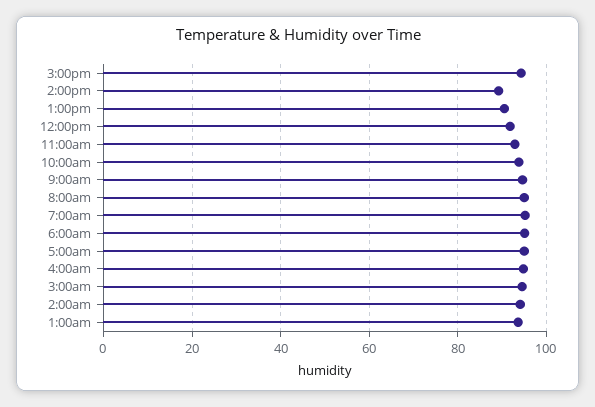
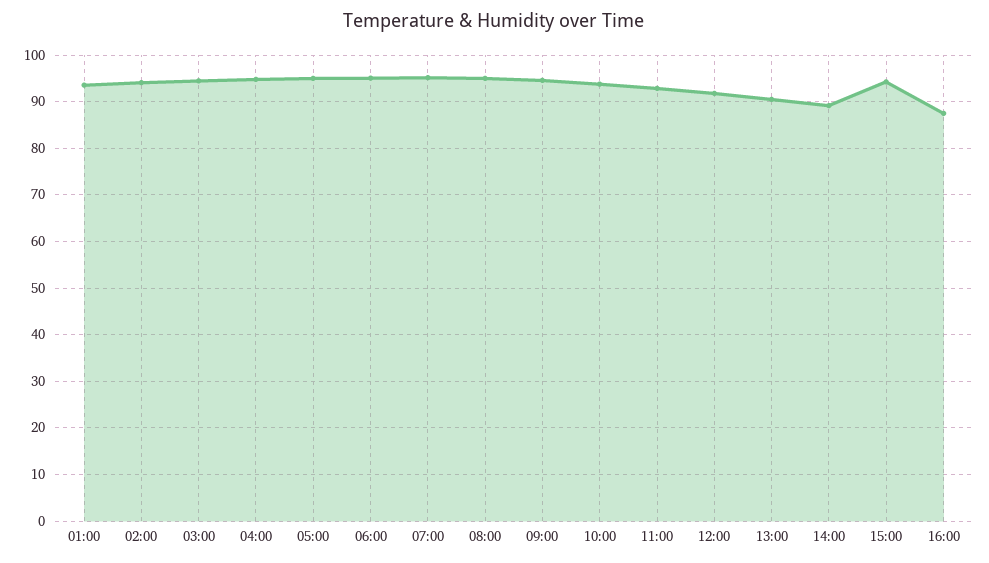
16:00: none -> 88

